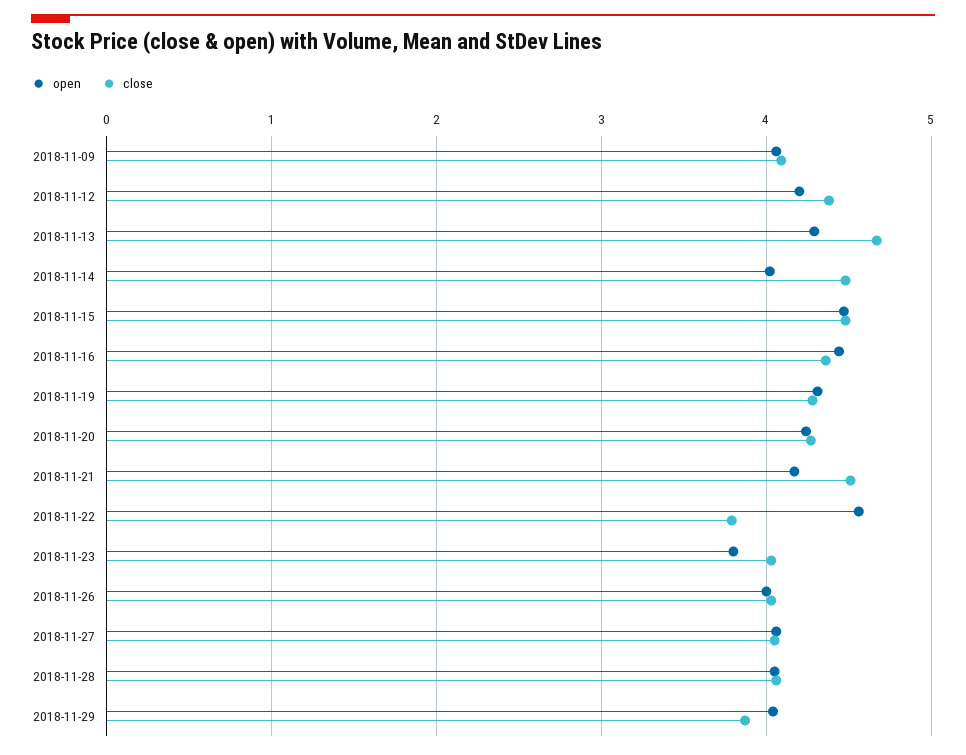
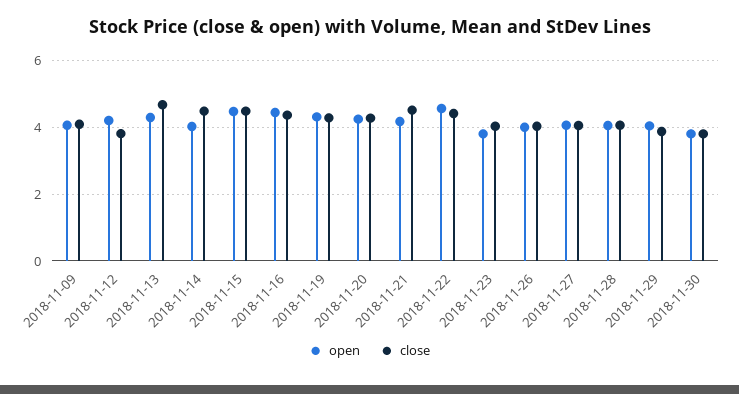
close, 2018-11-12: 4.4 -> 3.8
close, 2018-11-22: 3.8 -> 4.4
open, 2018-11-30: none -> 3.8
close, 2018-11-30: none -> 3.8

